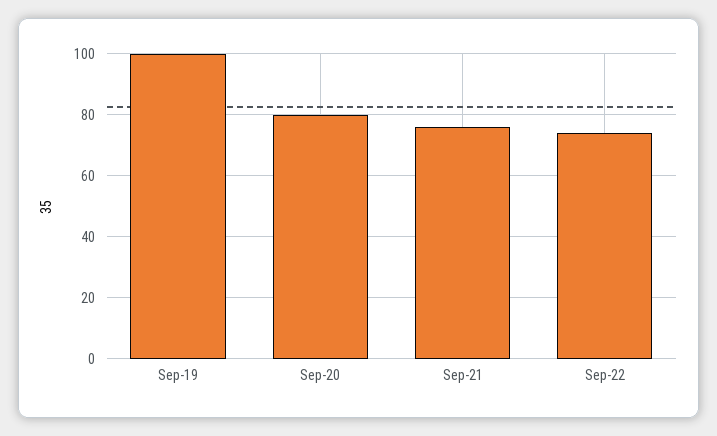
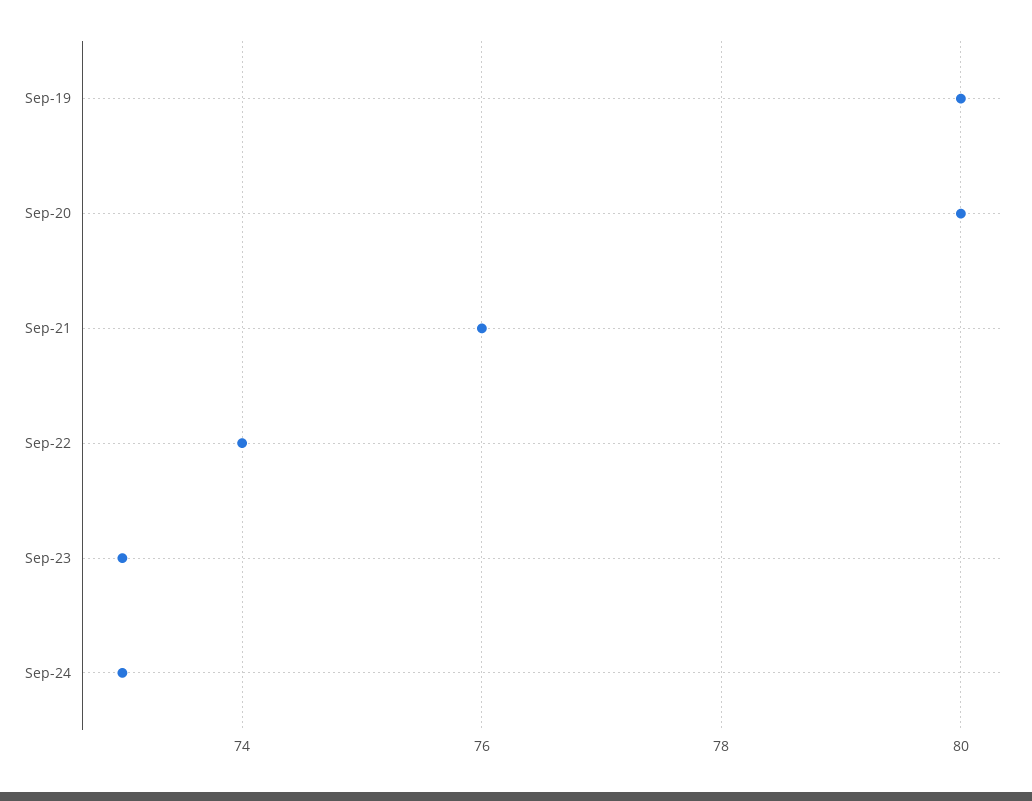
Sep-19: 100 -> 80
Sep-23: none -> 73
Sep-24: none -> 73

